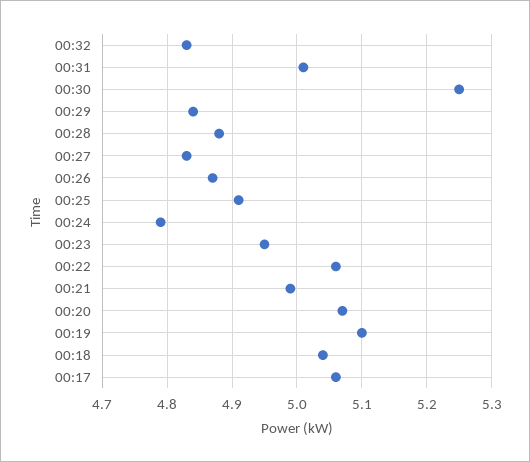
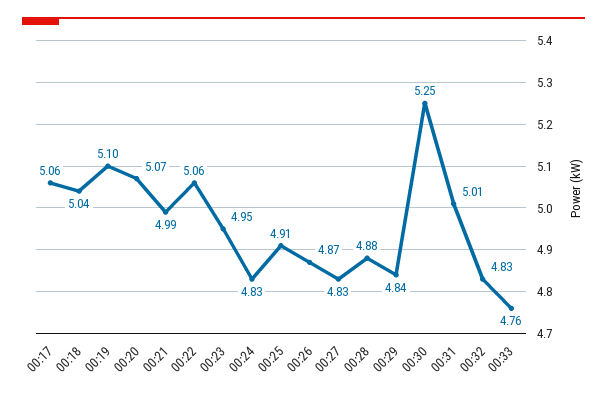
00:24: 4.79 -> 4.83
00:33: none -> 4.76

